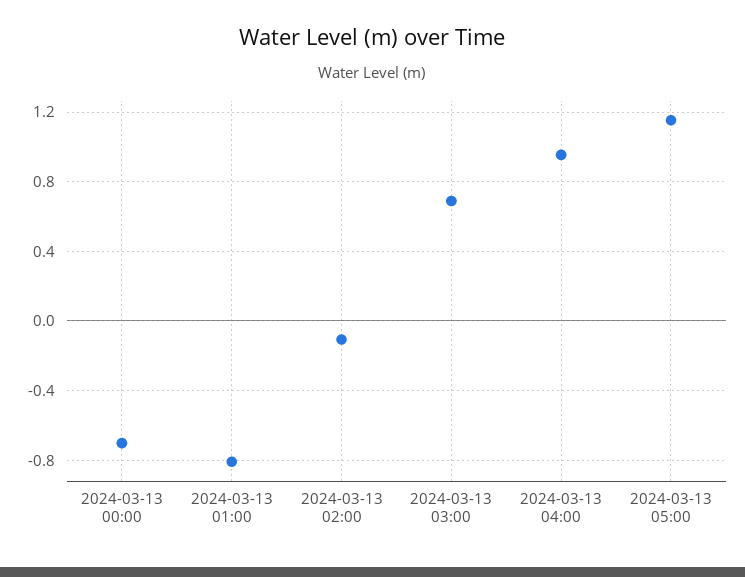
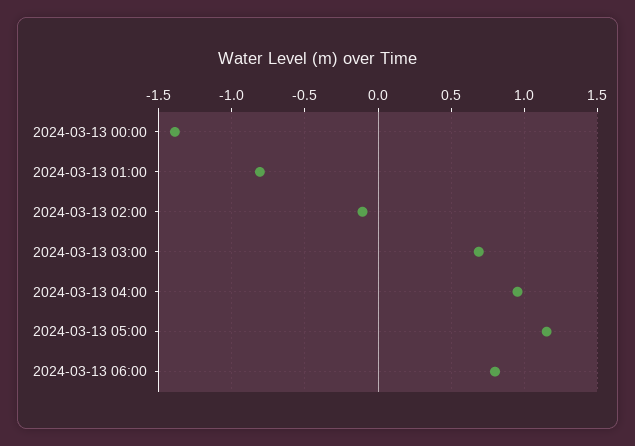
2024-03-13 00:00: -0.7 -> -1.4
2024-03-13 06:00: none -> 0.8

